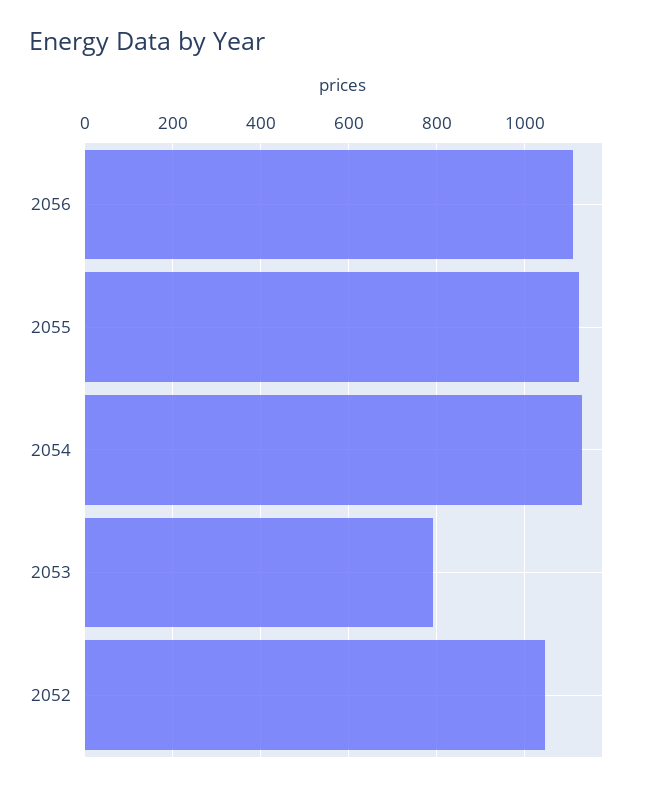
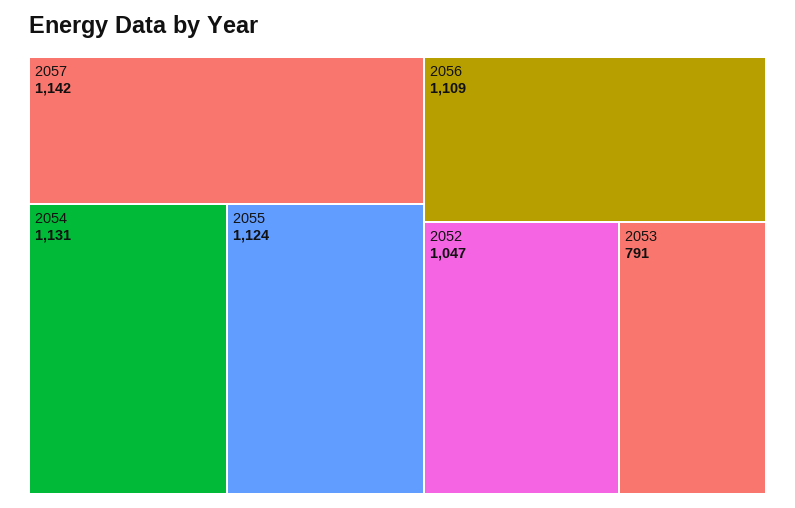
2057: none -> 1142

